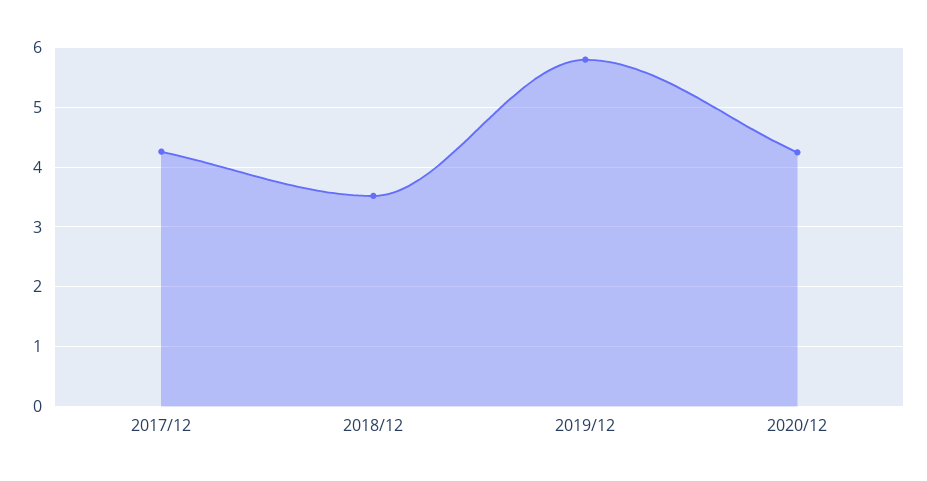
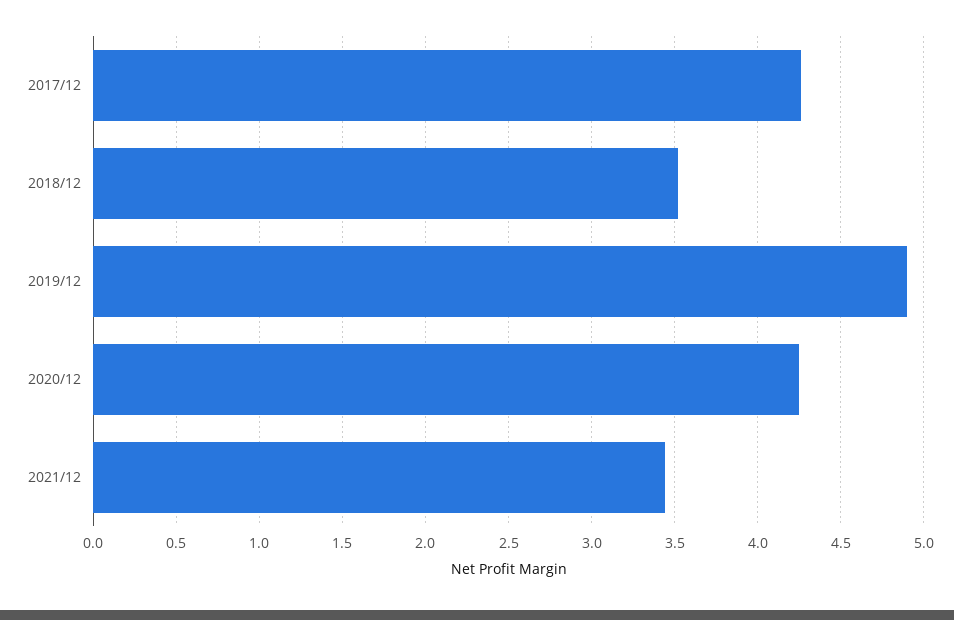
2019/12: 5.8 -> 4.9
2021/12: none -> 3.45

